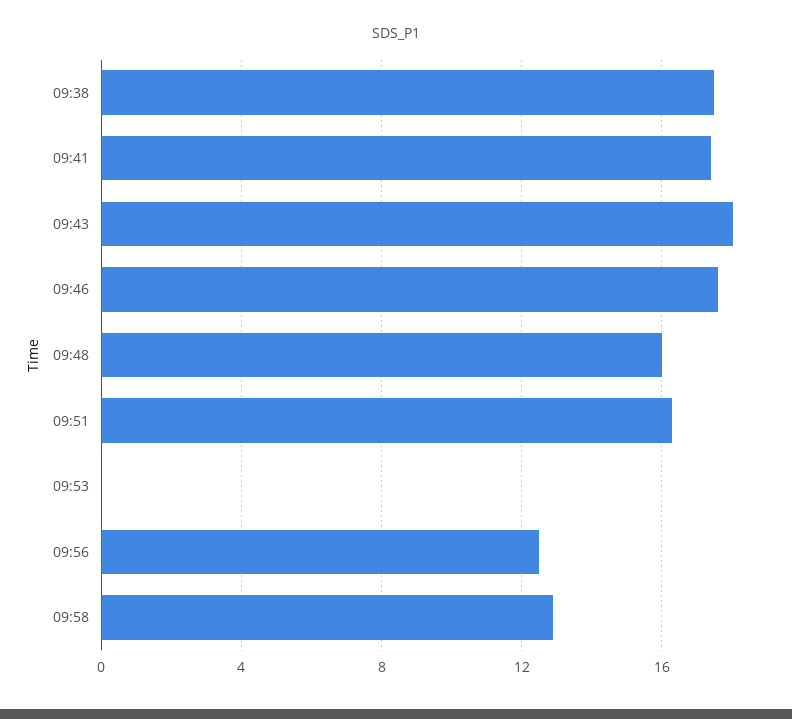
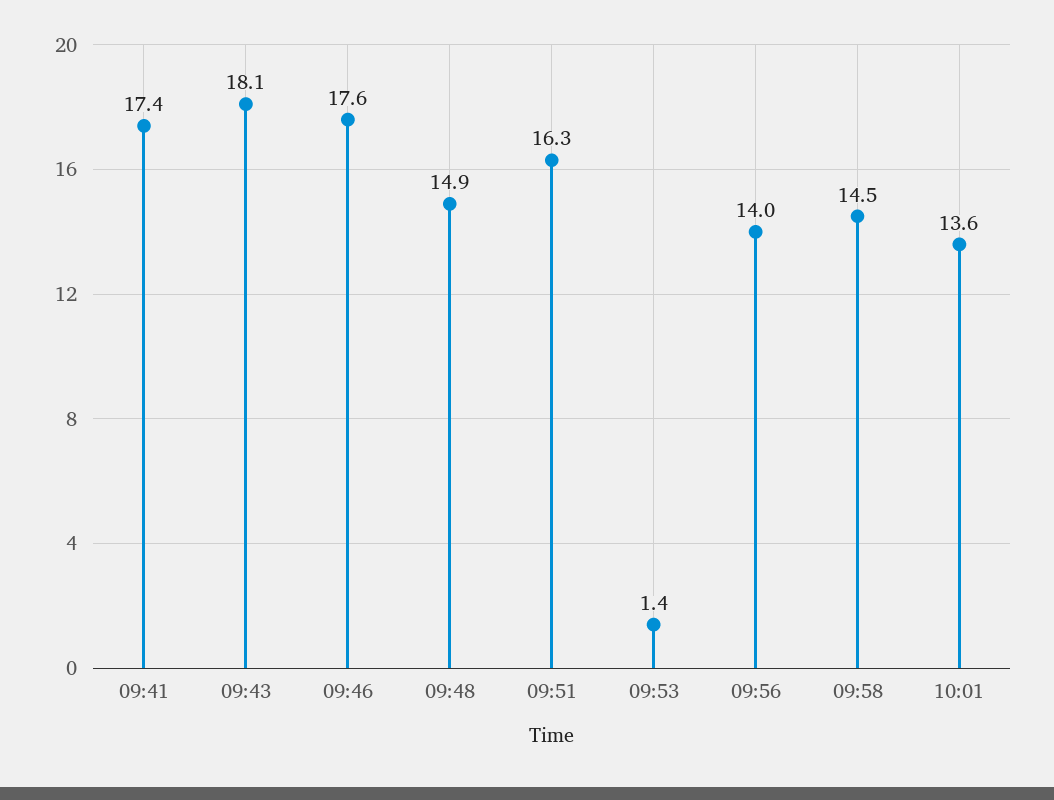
09:38: 17.5 -> none
09:48: 16 -> 14.9
09:53: 0 -> 1.4
09:56: 12.5 -> 14
09:58: 13 -> 14.5
10:01: none -> 13.6

